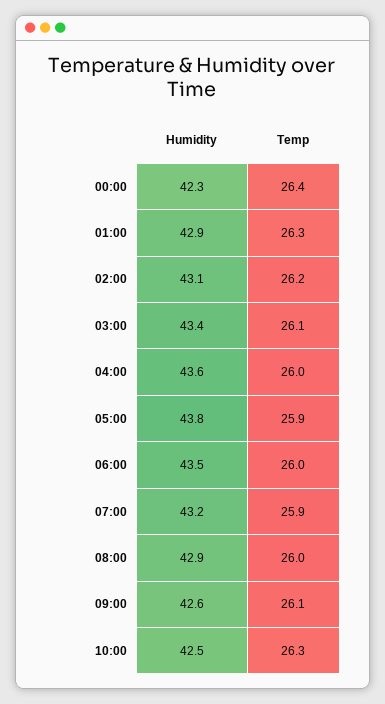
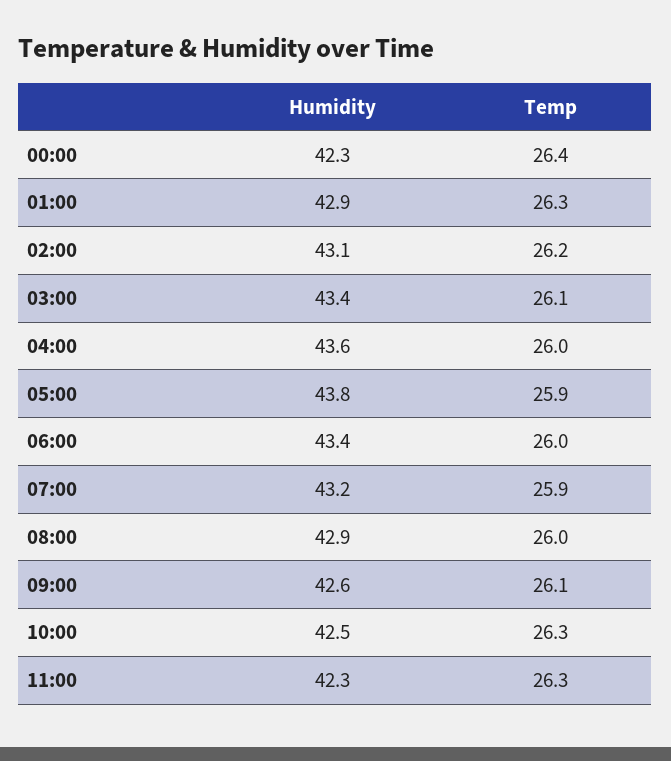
Humidity, 06:00: 43.5 -> 43.4
Humidity, 11:00: none -> 42.3
Temp, 11:00: none -> 26.3

